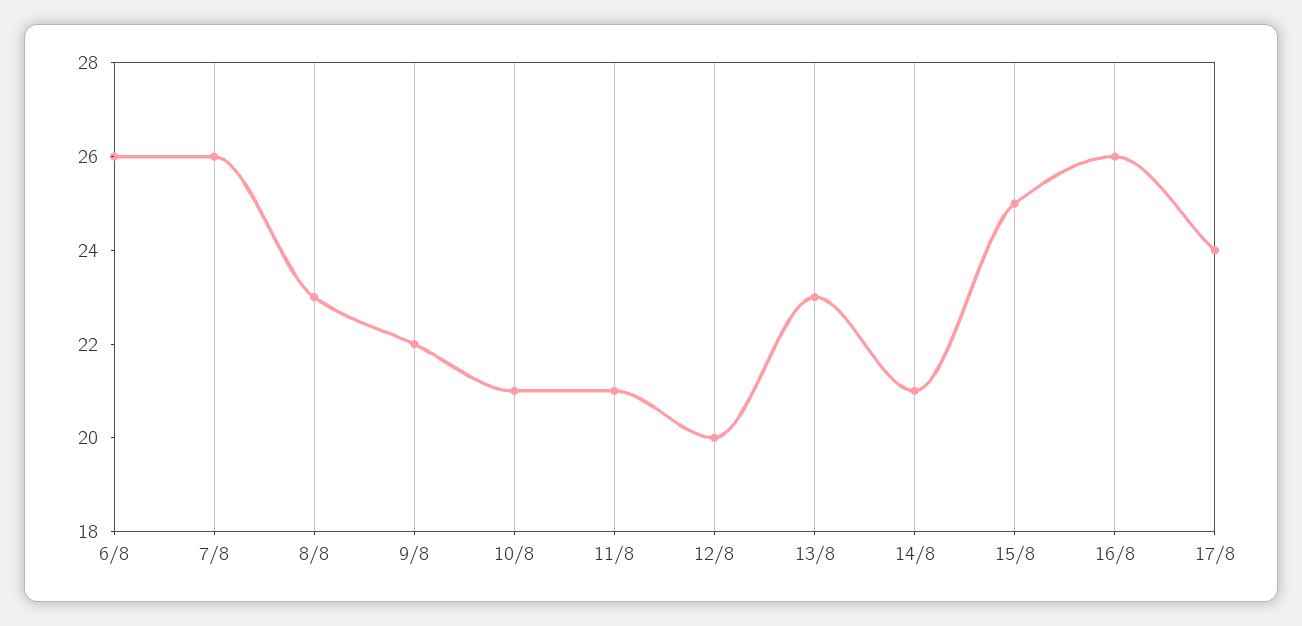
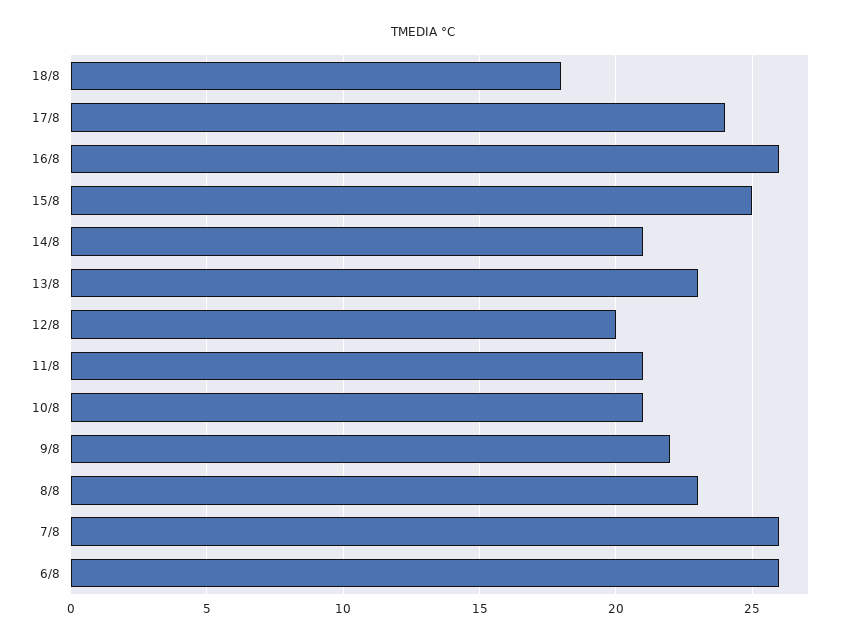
18/8: none -> 18

